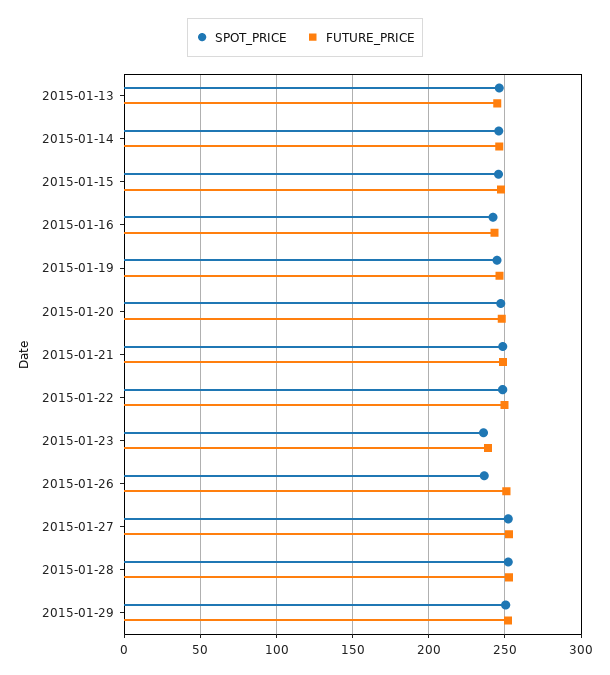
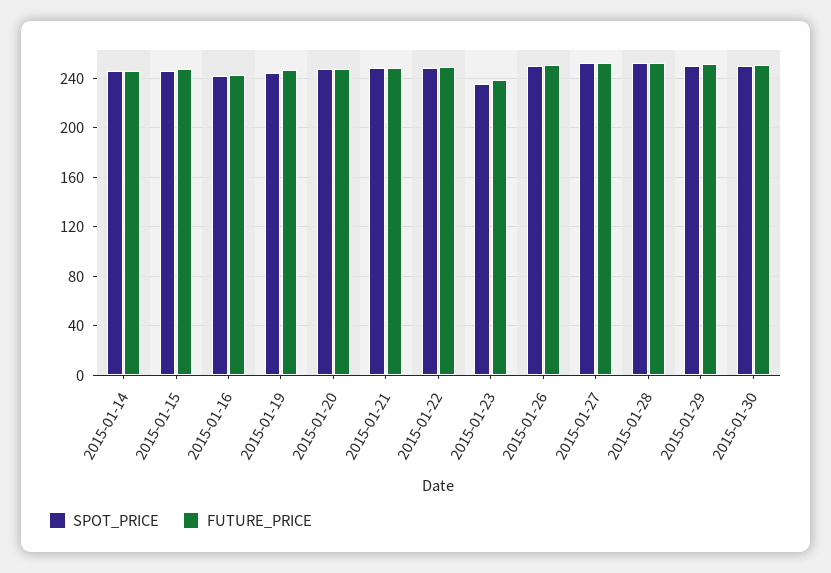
SPOT_PRICE, 2015-01-13: 245 -> none
FUTURE_PRICE, 2015-01-13: 245 -> none
SPOT_PRICE, 2015-01-26: 235 -> 250
SPOT_PRICE, 2015-01-30: none -> 250
FUTURE_PRICE, 2015-01-30: none -> 250

